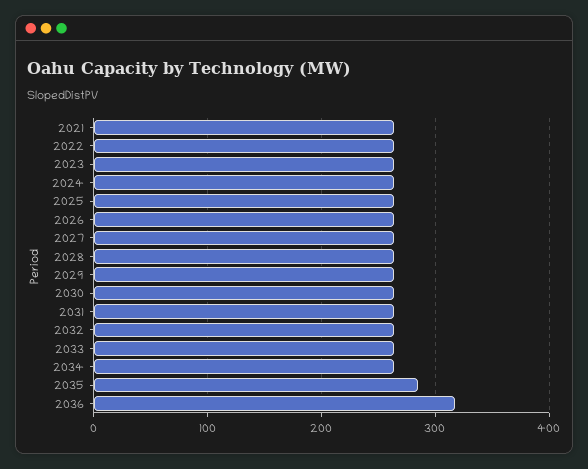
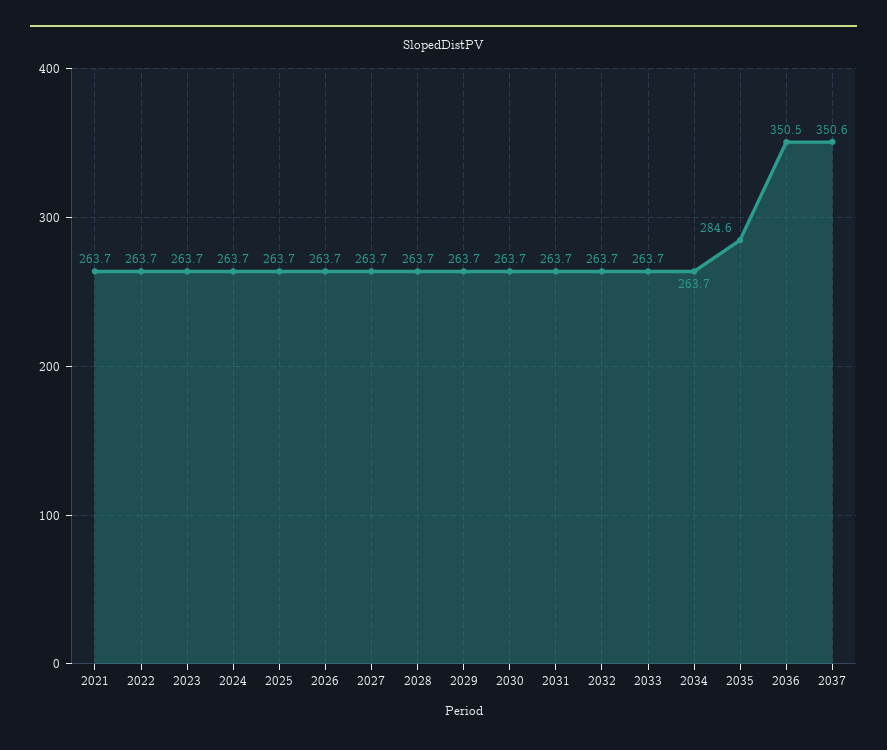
2036: 320 -> 350.5
2037: none -> 350.6

